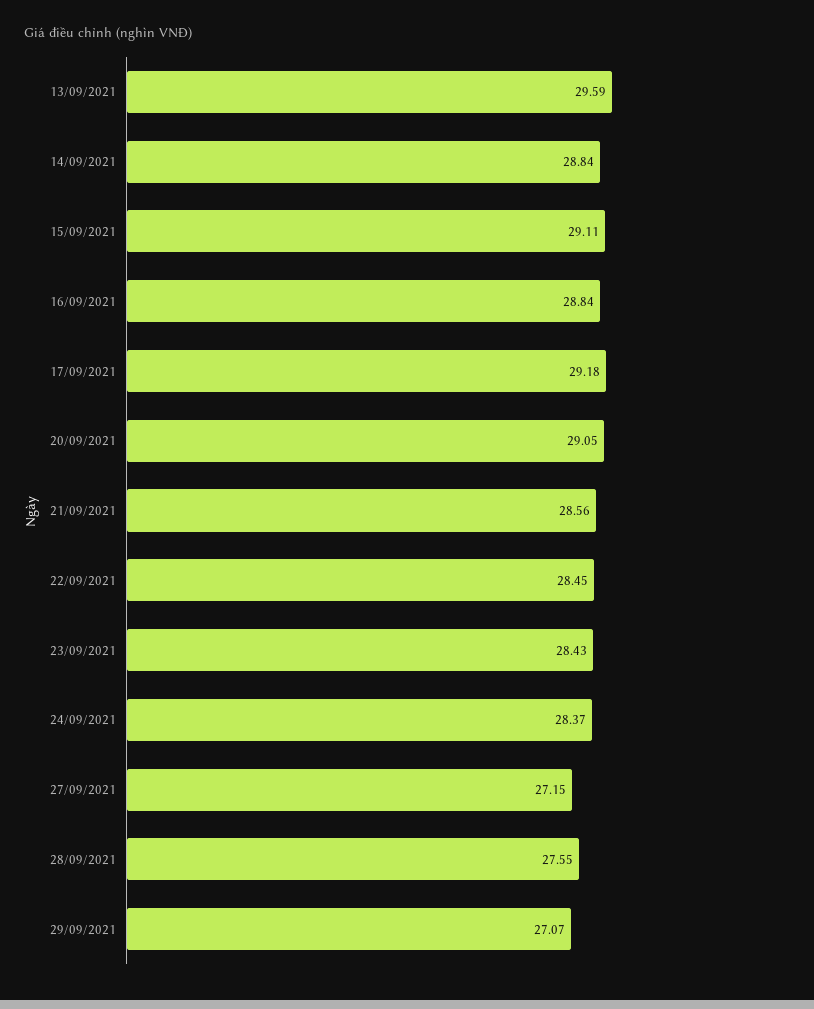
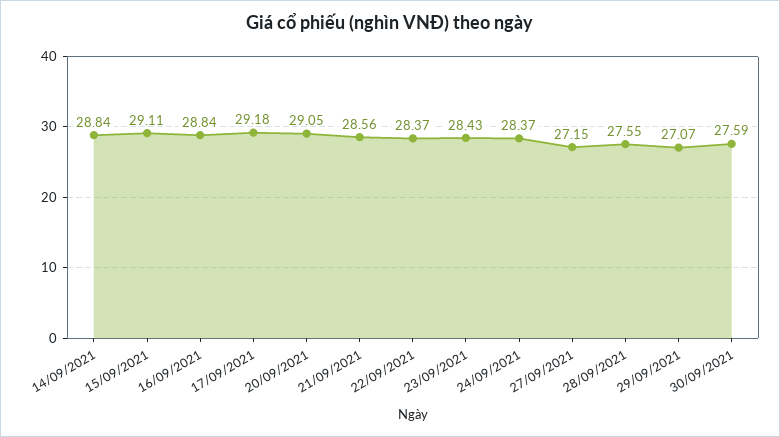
13/09/2021: 29.59 -> none
22/09/2021: 28.45 -> 28.37
30/09/2021: none -> 27.59

